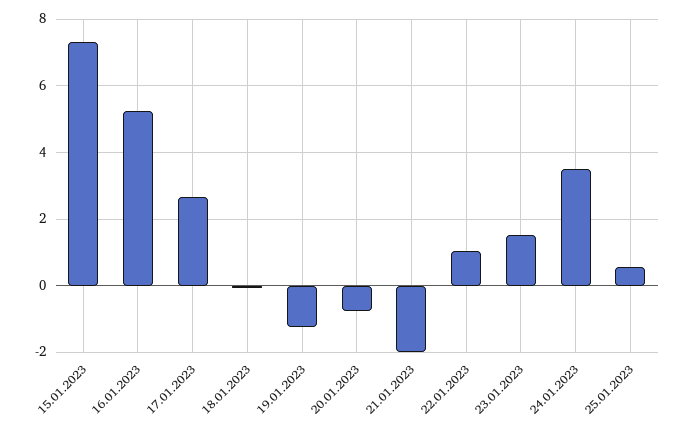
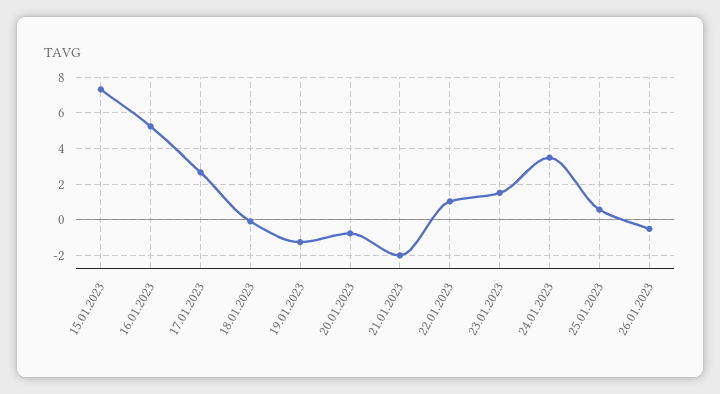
26.01.2023: none -> -0.5

